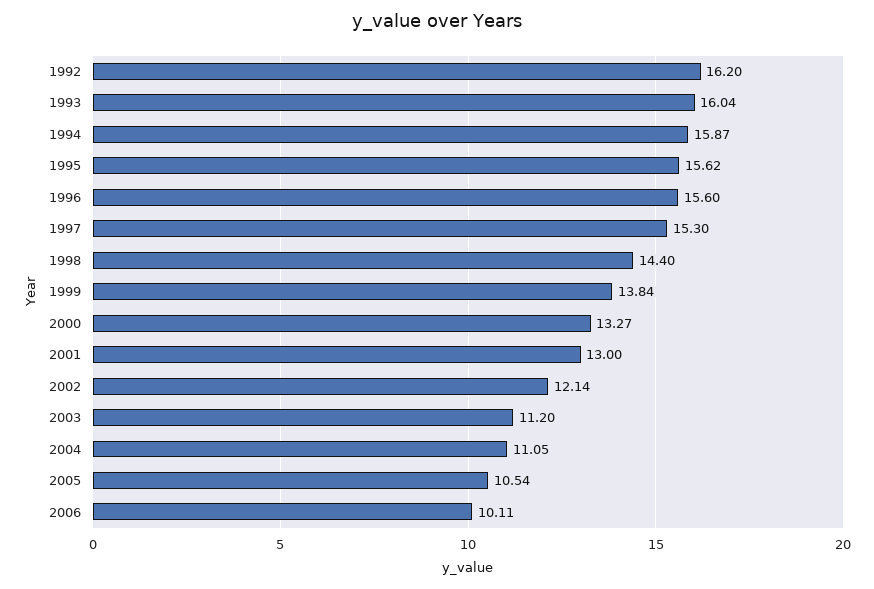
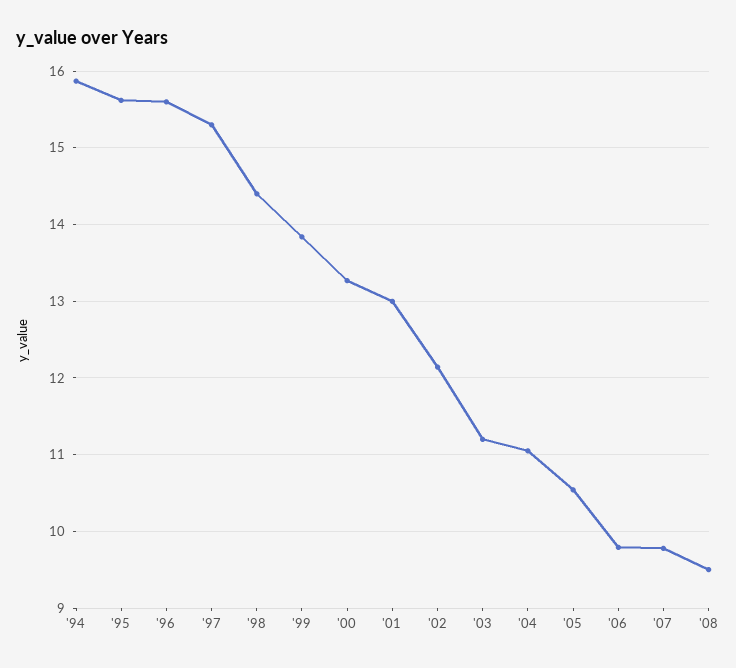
1992: 16.2 -> none
1993: 16.04 -> none
2006: 10.11 -> 9.8
'07: none -> 9.8
'08: none -> 9.5

